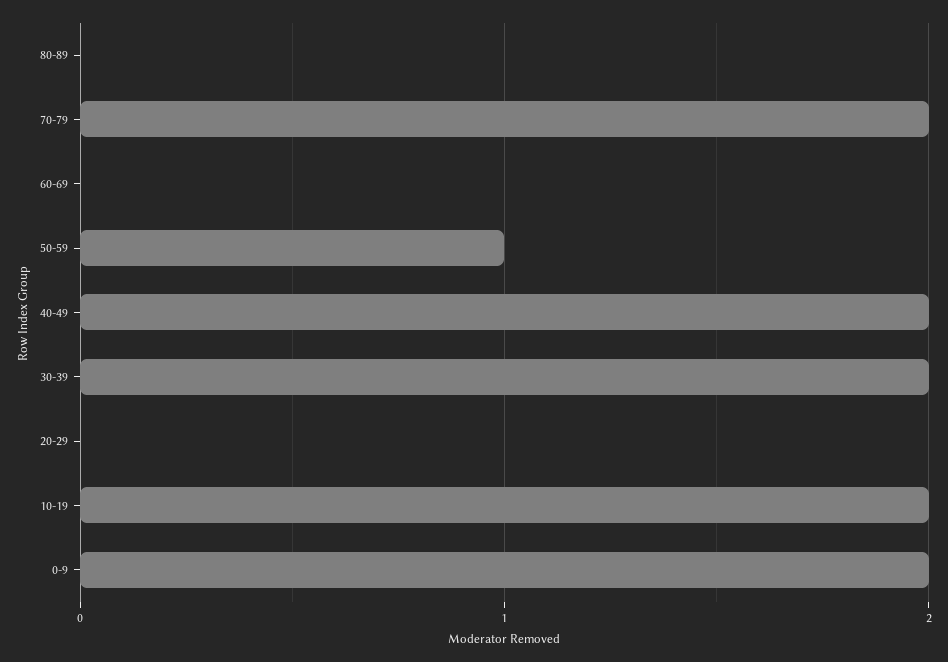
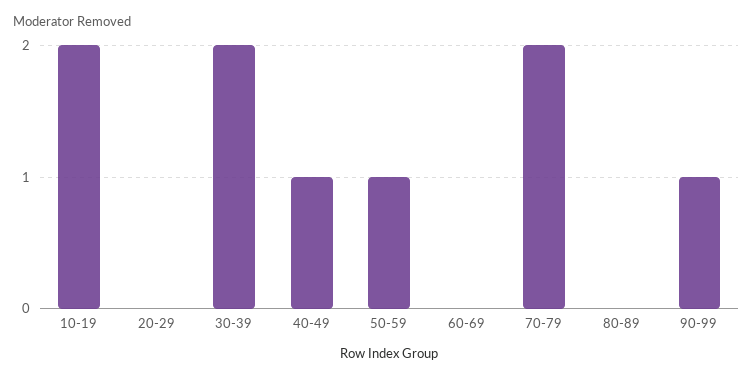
40-49: 2 -> 1
0-9: 2 -> none
90-99: none -> 1

